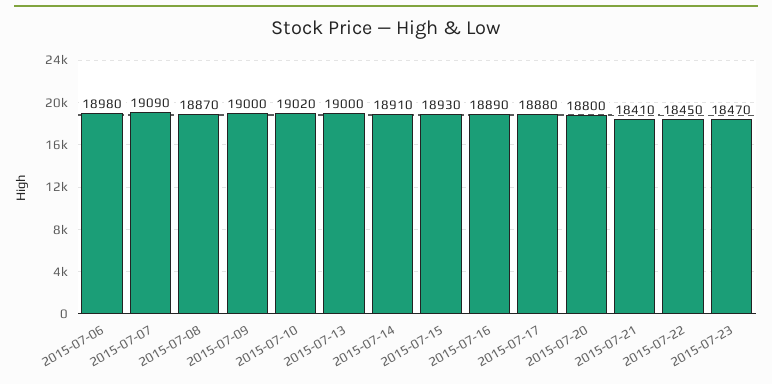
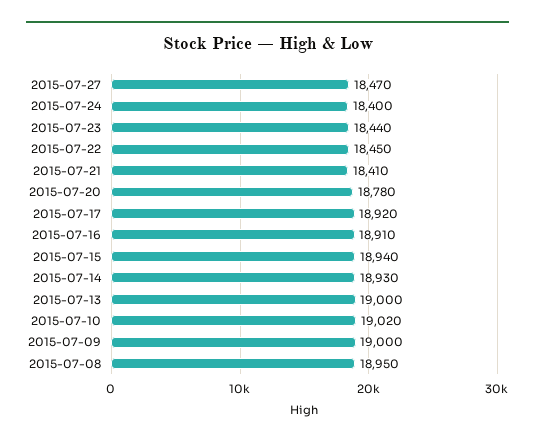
2015-07-06: 18980 -> none
2015-07-07: 19090 -> none
2015-07-08: 18870 -> 18950
2015-07-14: 18910 -> 18930
2015-07-15: 18930 -> 18940
2015-07-16: 18890 -> 18910
2015-07-17: 18880 -> 18920
2015-07-20: 18800 -> 18780
2015-07-23: 18470 -> 18440
2015-07-27: none -> 18470
2015-07-24: none -> 18400

